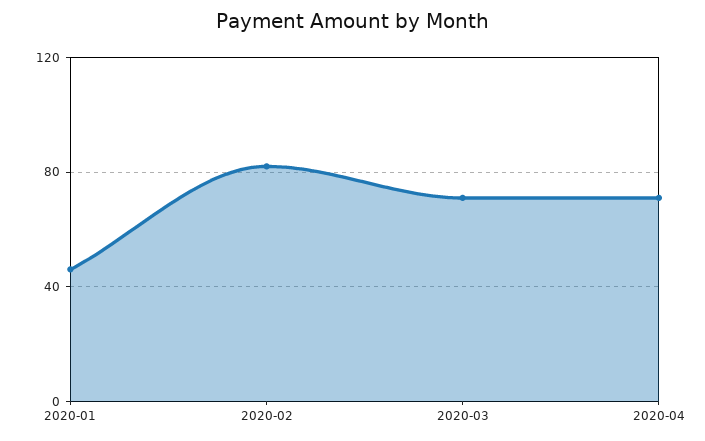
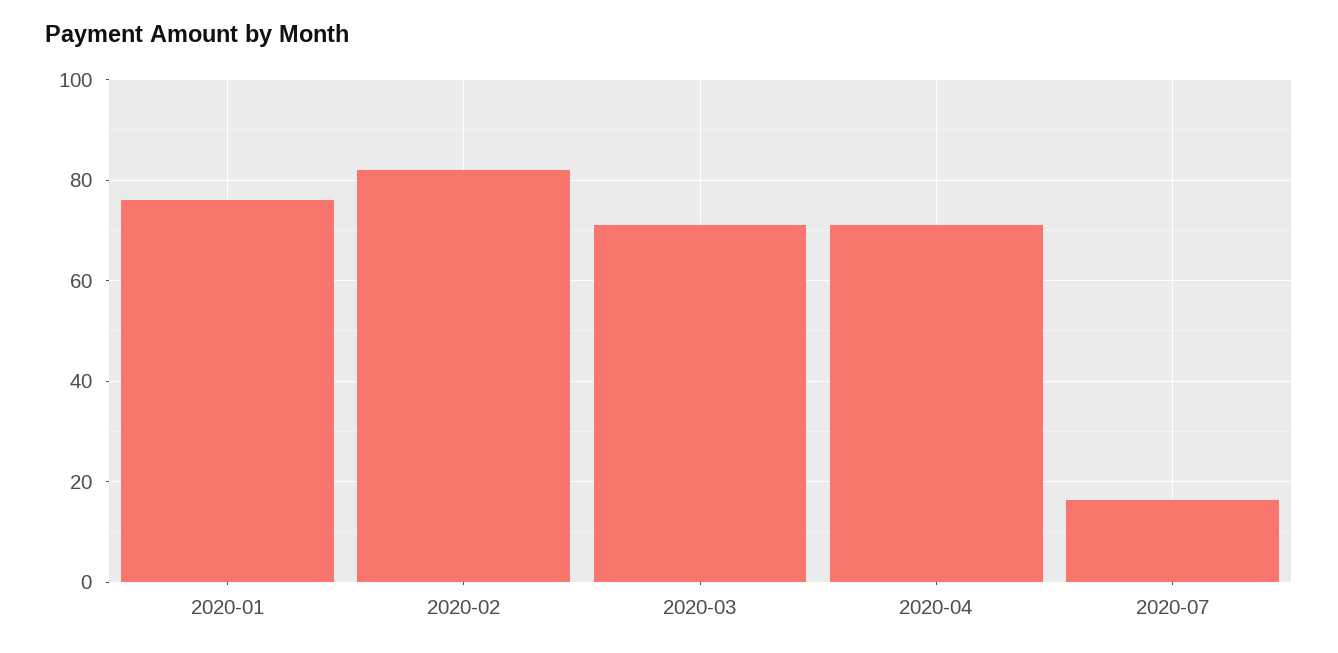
2020-01: 45 -> 76
2020-07: none -> 16

